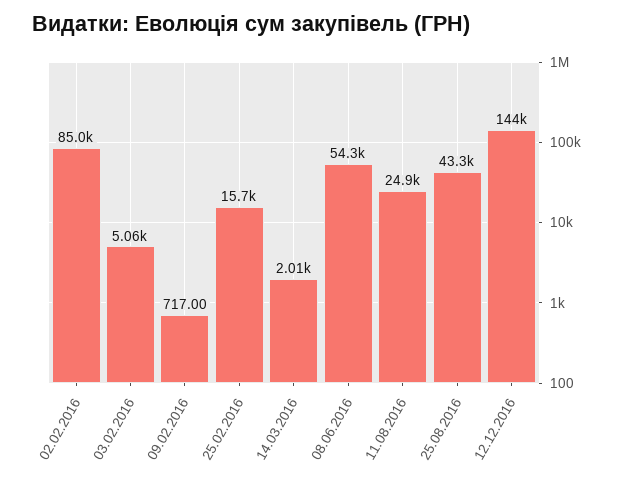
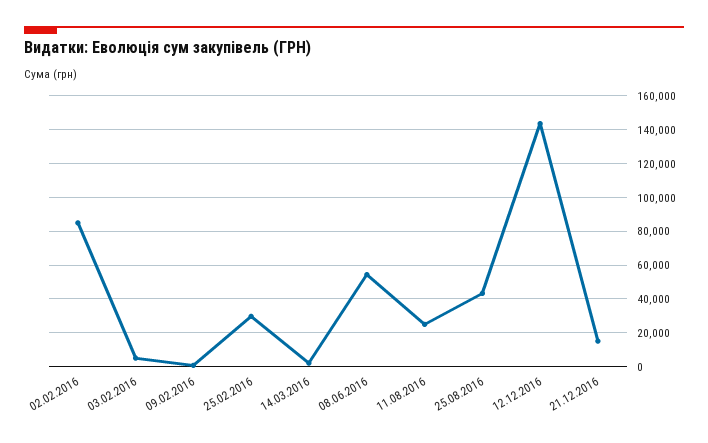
25.02.2016: 15700 -> 30000
21.12.2016: none -> 15000

